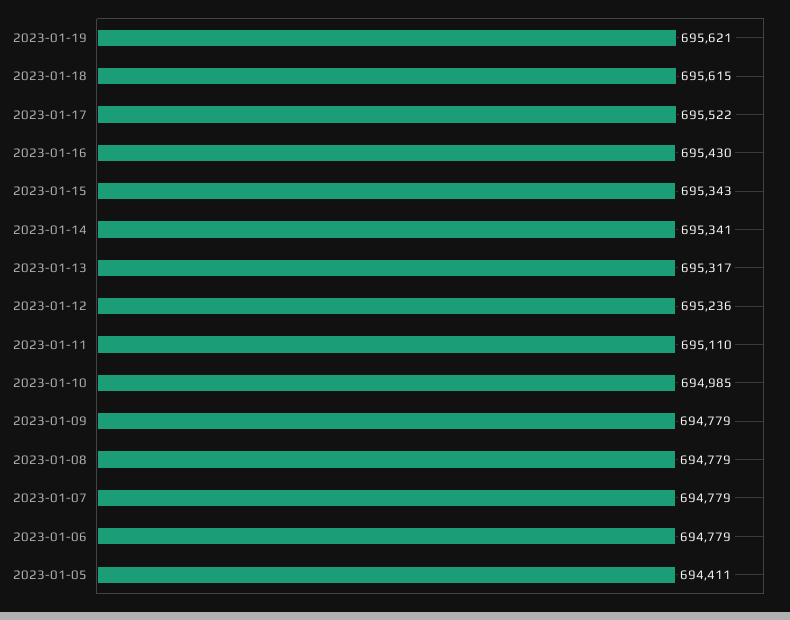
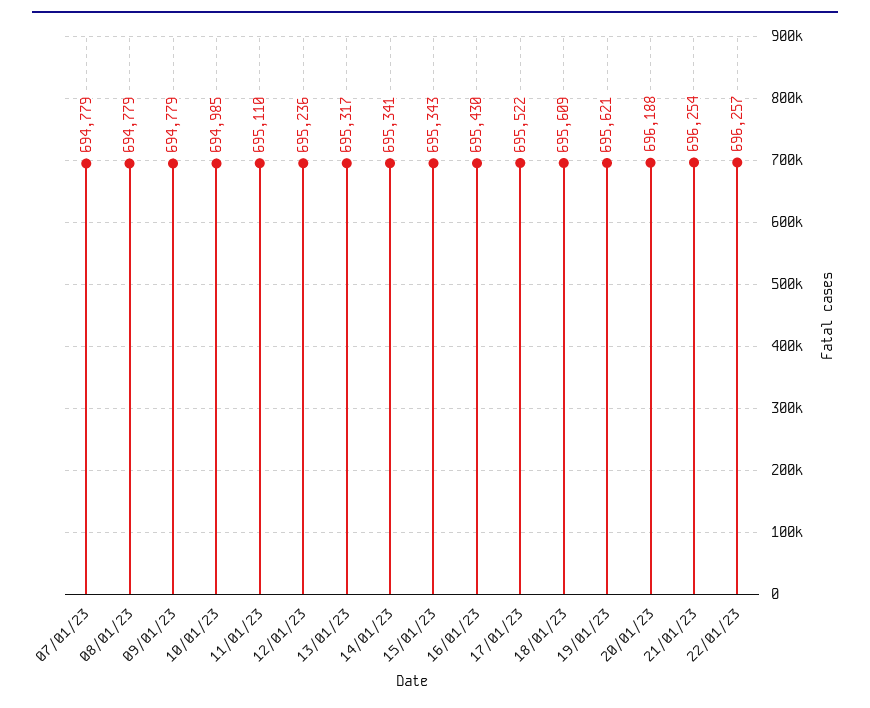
2023-01-18: 695615 -> 695609
2023-01-06: 694779 -> none
2023-01-05: 694411 -> none
20/01/23: none -> 696188
21/01/23: none -> 696254
22/01/23: none -> 696257

